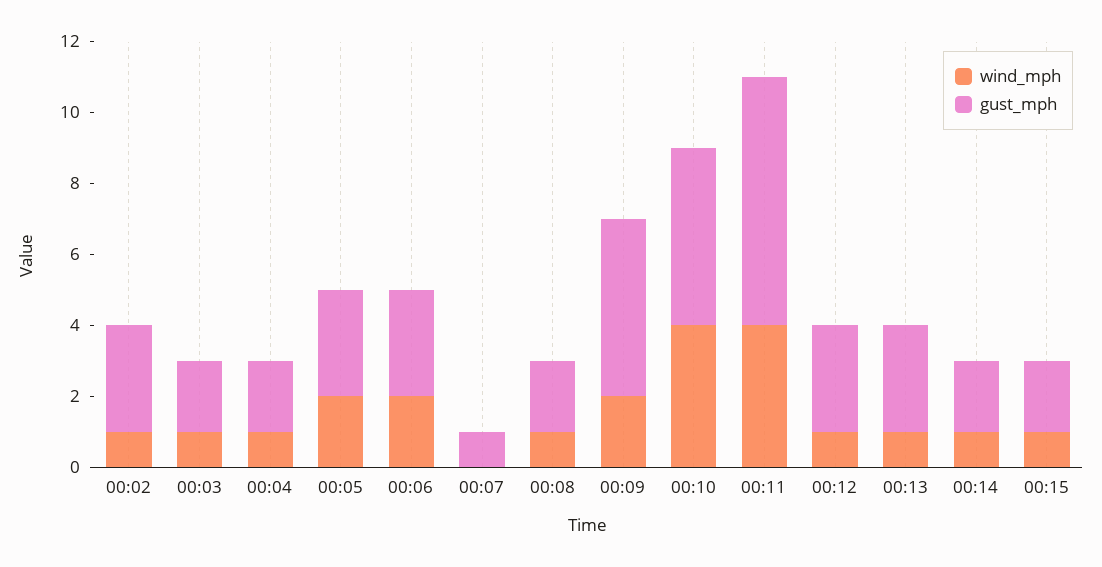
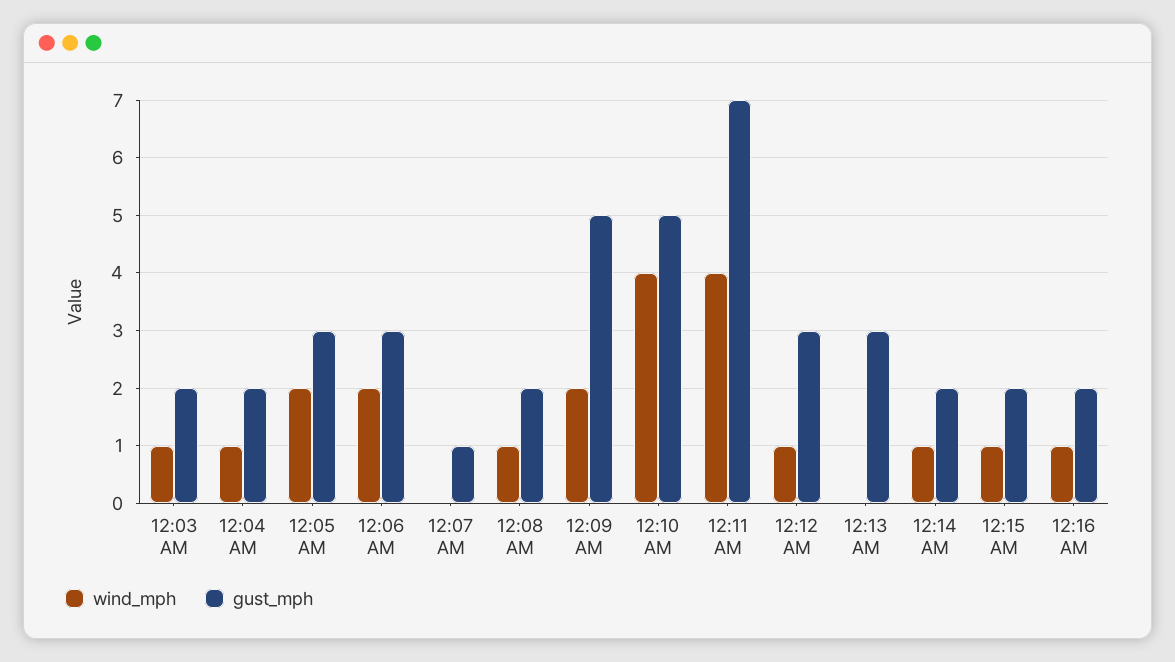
wind_mph, 00:02: 1 -> none
gust_mph, 00:02: 3 -> none
wind_mph, 00:13: 1 -> 0
wind_mph, 12:16 AM: none -> 1
gust_mph, 12:16 AM: none -> 2

